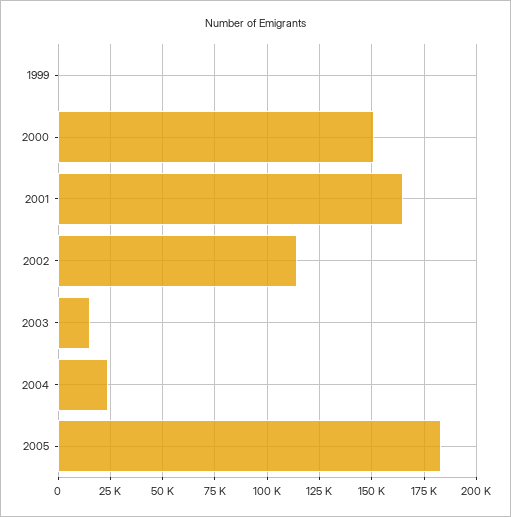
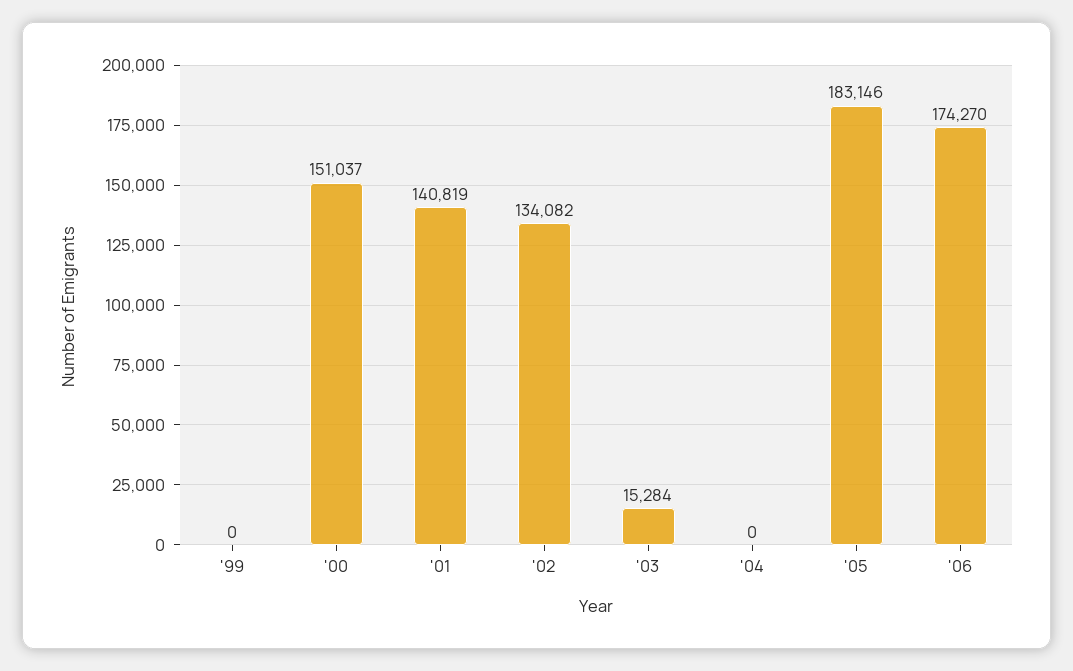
2001: 165000 -> 140819
2002: 115000 -> 134082
2004: 25000 -> 0
'06: none -> 174270

